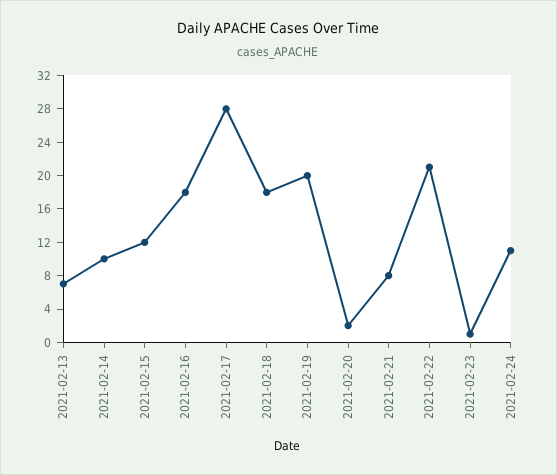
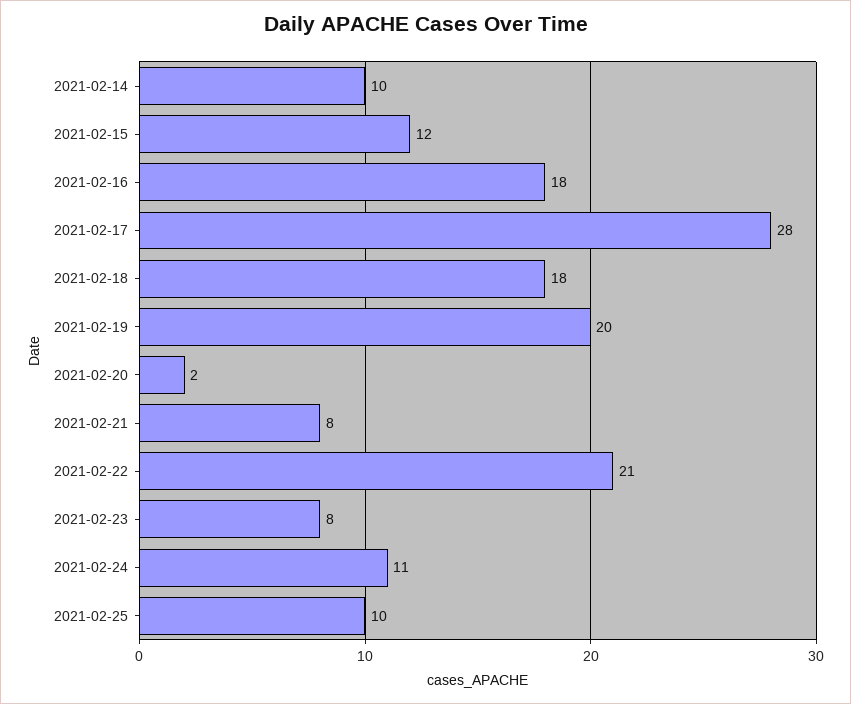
2021-02-13: 7 -> none
2021-02-23: 1 -> 8
2021-02-25: none -> 10

